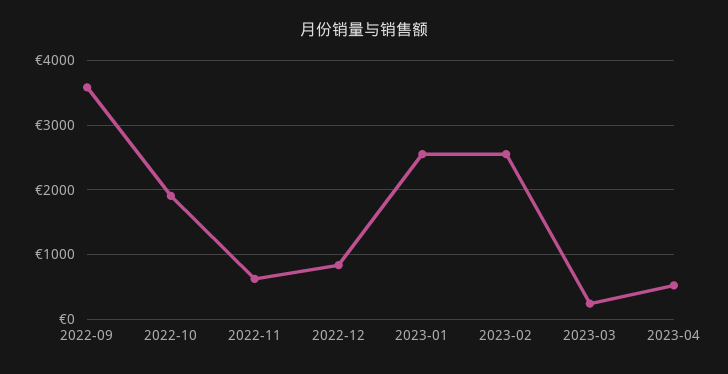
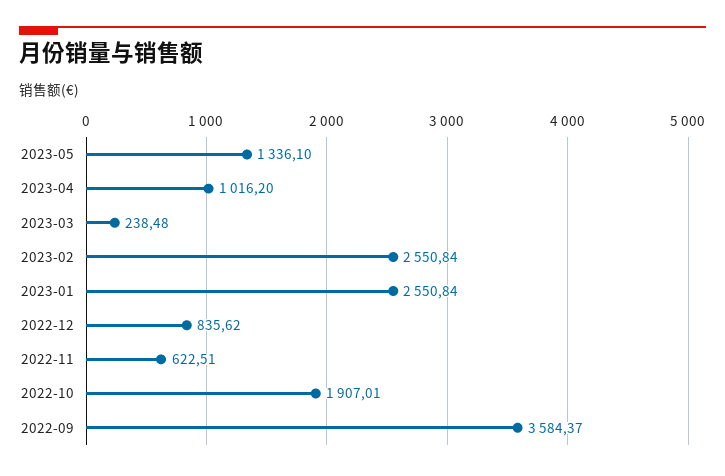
2023-04: 500 -> 1016.2
2023-05: none -> 1336.1

